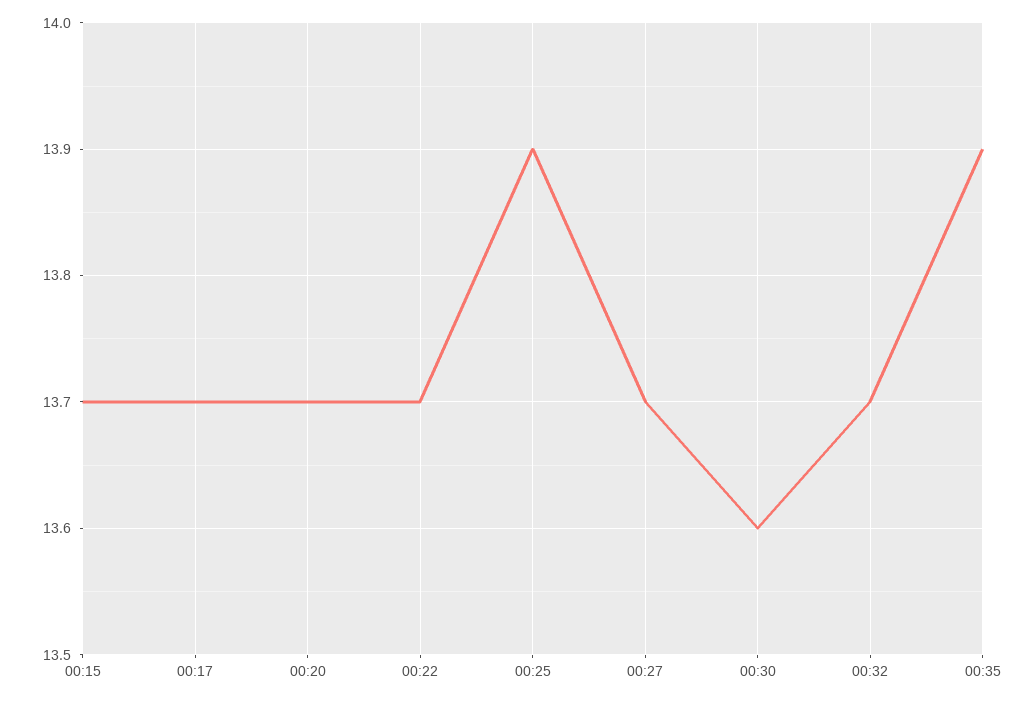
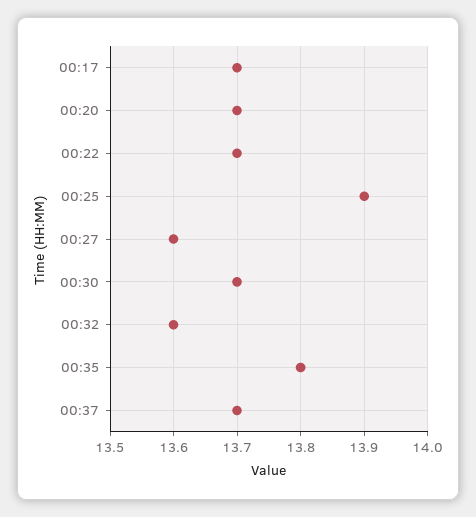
00:15: 13.7 -> none
00:27: 13.7 -> 13.6
00:30: 13.6 -> 13.7
00:32: 13.7 -> 13.6
00:35: 13.9 -> 13.8
00:37: none -> 13.7

